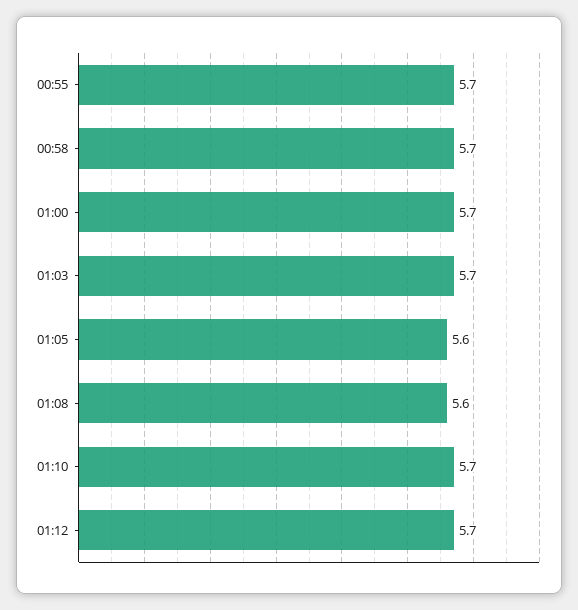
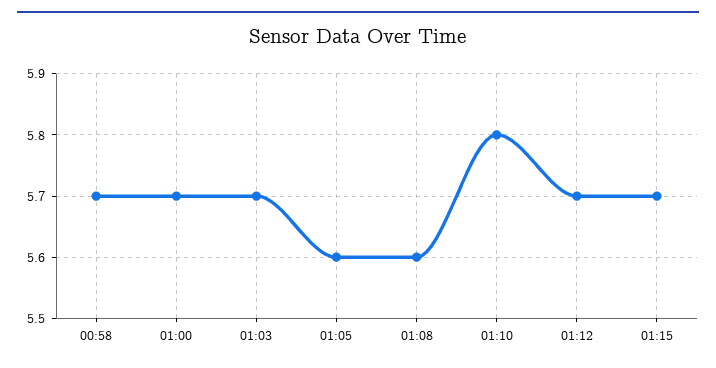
00:55: 5.7 -> none
01:10: 5.7 -> 5.8
01:15: none -> 5.7

